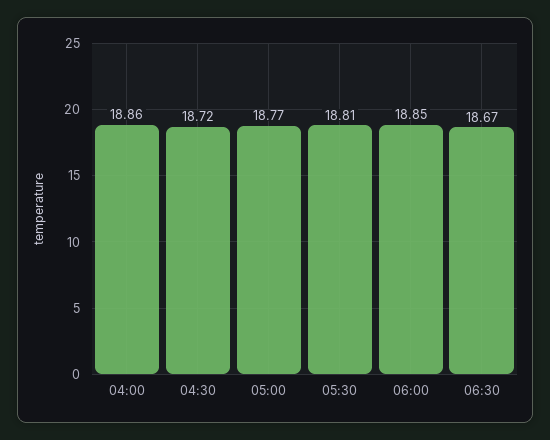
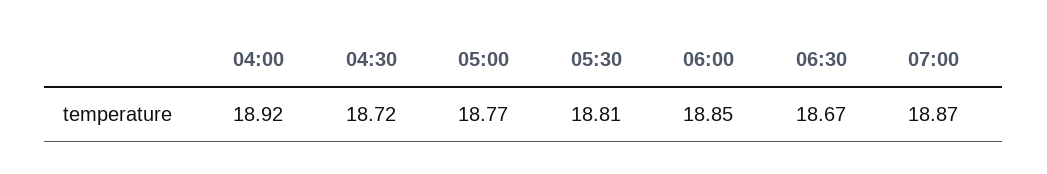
04:00: 18.86 -> 18.92
07:00: none -> 18.87

